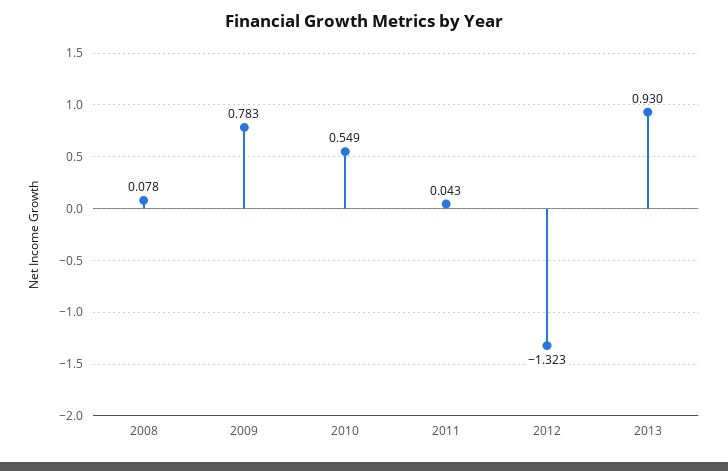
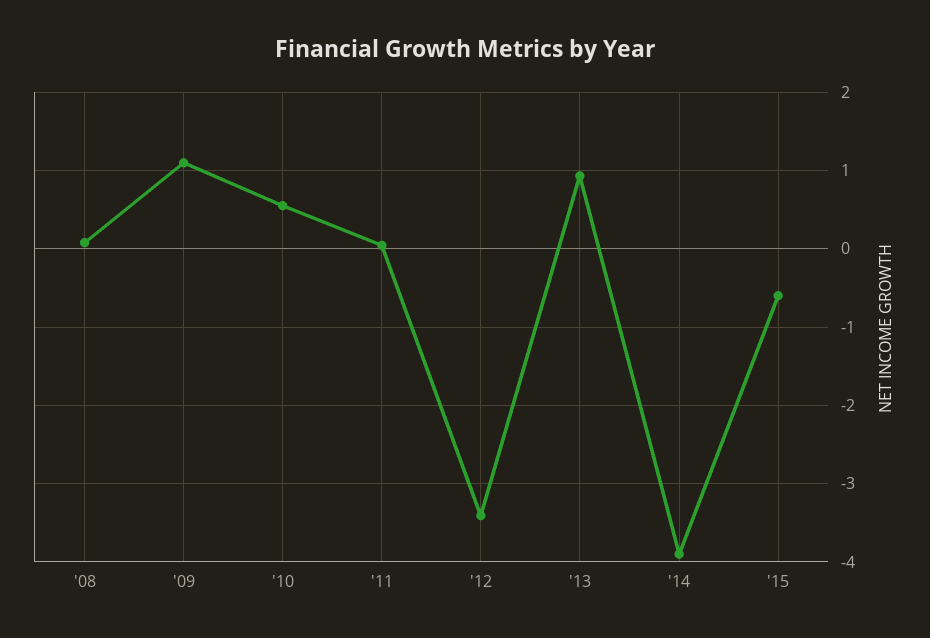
2009: 0.783 -> 1.1
2012: -1.323 -> -3.4
'14: none -> -3.9
'15: none -> -0.6

